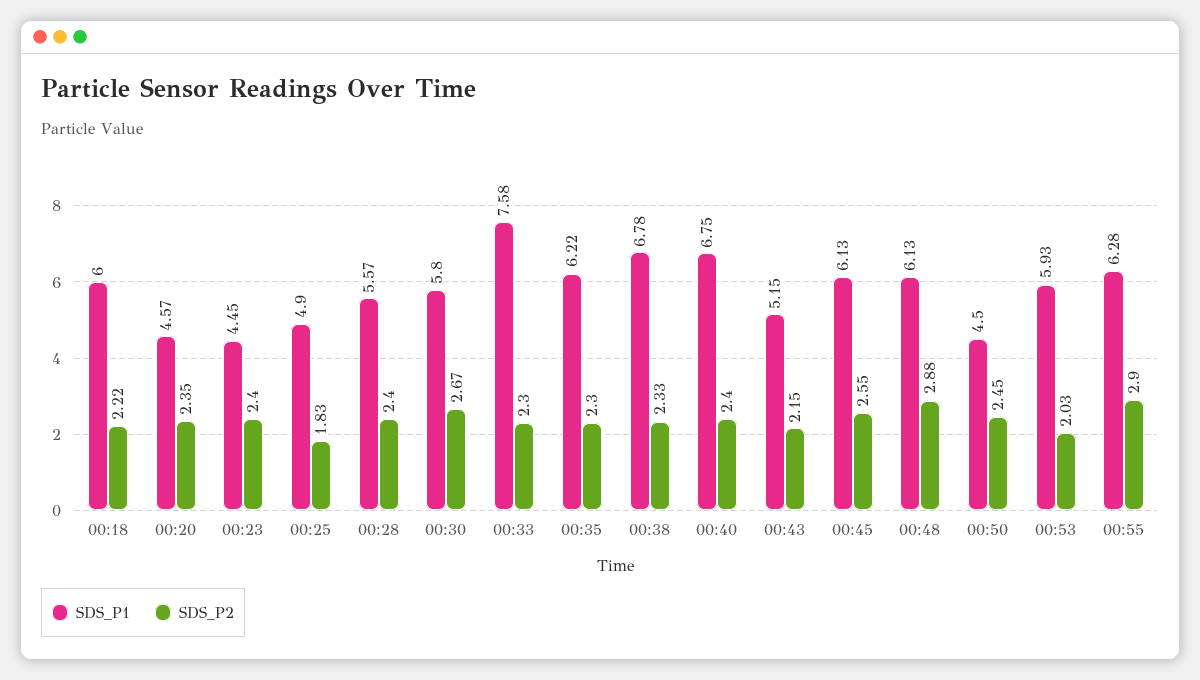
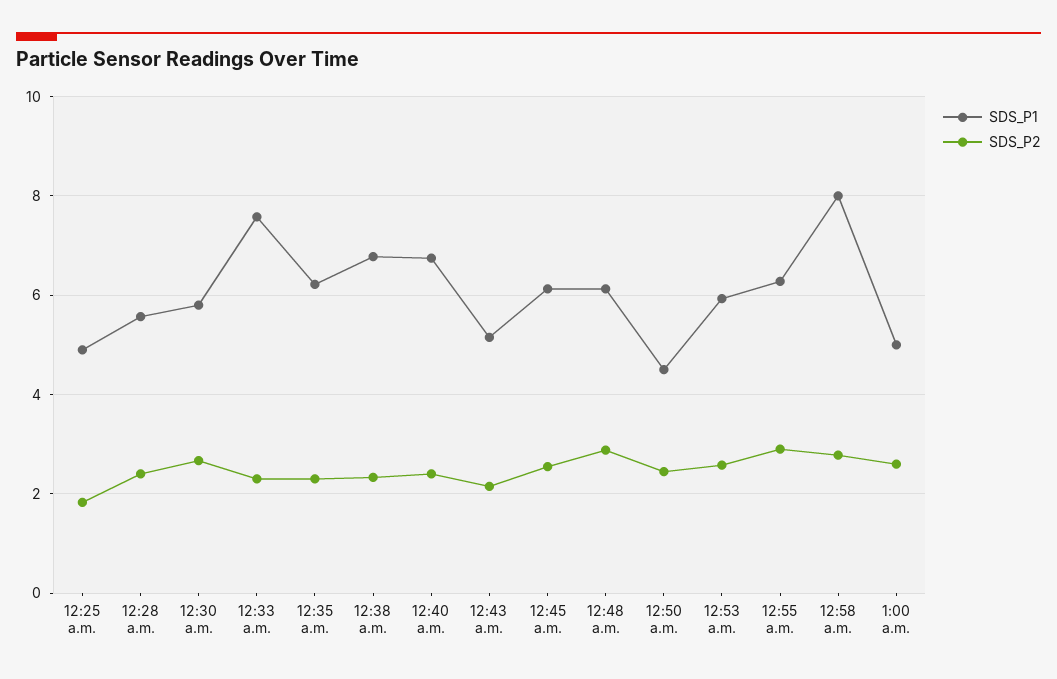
SDS_P1, 00:18: 6 -> none
SDS_P2, 00:18: 2.22 -> none
SDS_P1, 00:20: 4.57 -> none
SDS_P2, 00:20: 2.35 -> none
SDS_P1, 00:23: 4.45 -> none
SDS_P2, 00:23: 2.4 -> none
SDS_P2, 00:53: 2.03 -> 2.6
SDS_P1, 12:58 a.m.: none -> 8
SDS_P2, 12:58 a.m.: none -> 2.8
SDS_P1, 1:00 a.m.: none -> 5
SDS_P2, 1:00 a.m.: none -> 2.6

